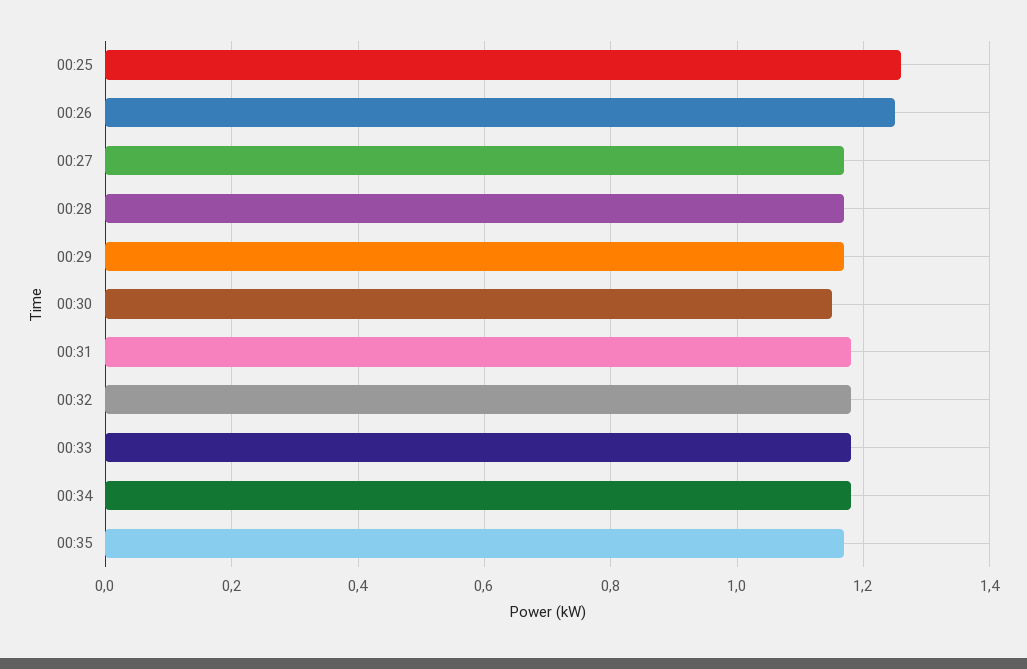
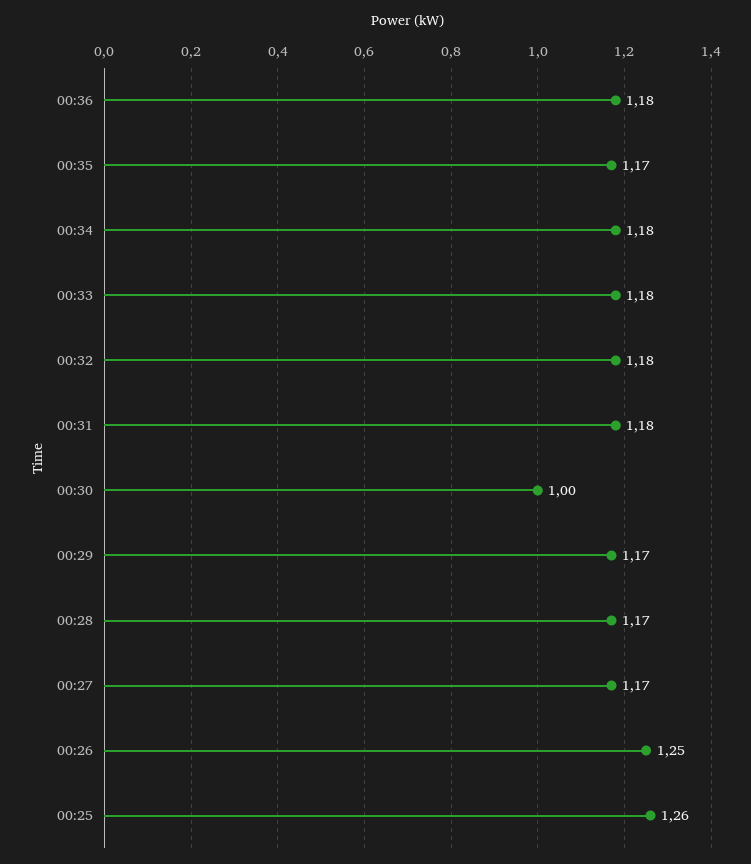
00:30: 1.15 -> 1
00:36: none -> 1.18

